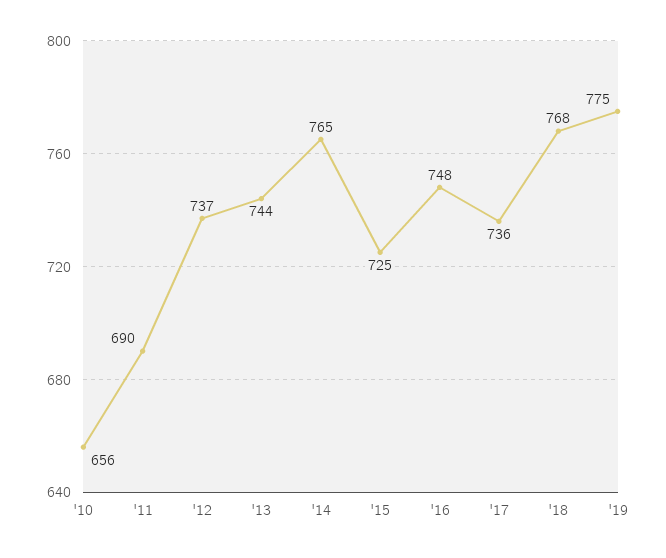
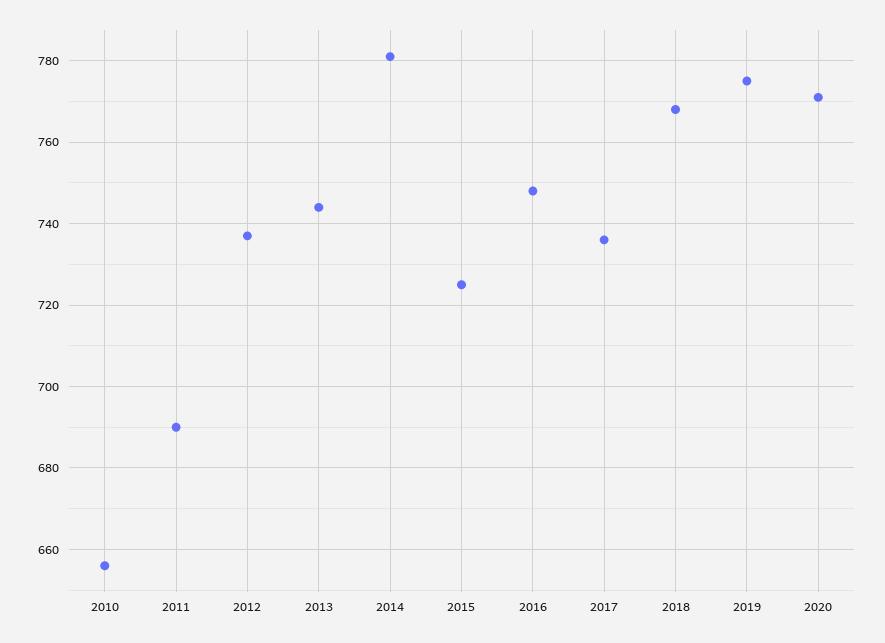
'14: 765 -> 780
2020: none -> 770

